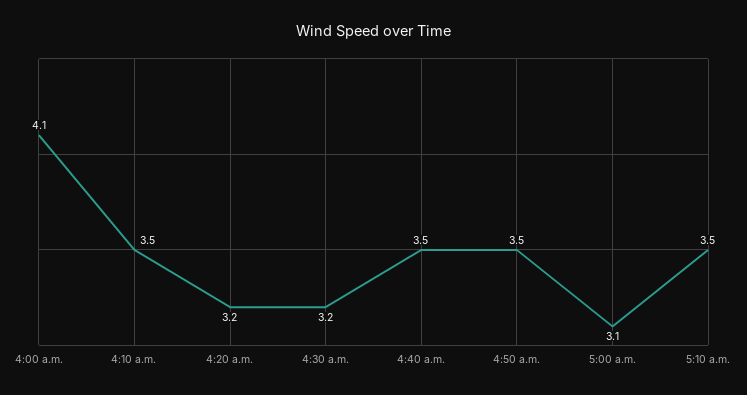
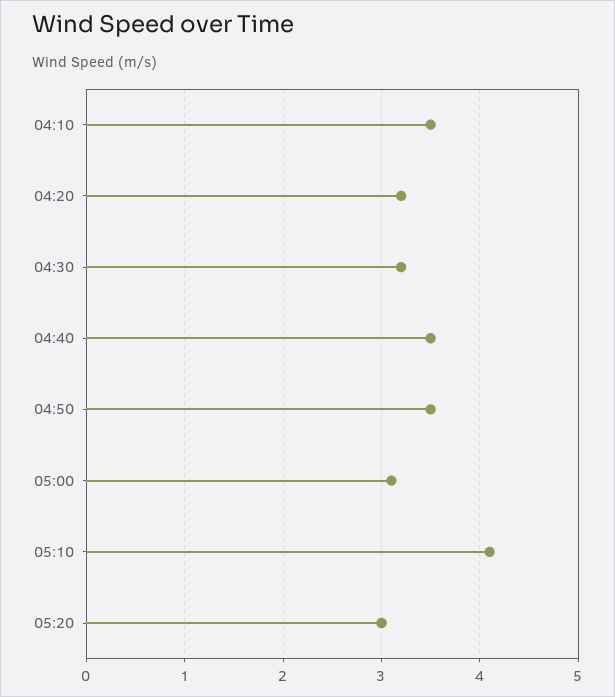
4:00 a.m.: 4.1 -> none
5:10 a.m.: 3.5 -> 4.1
05:20: none -> 3

